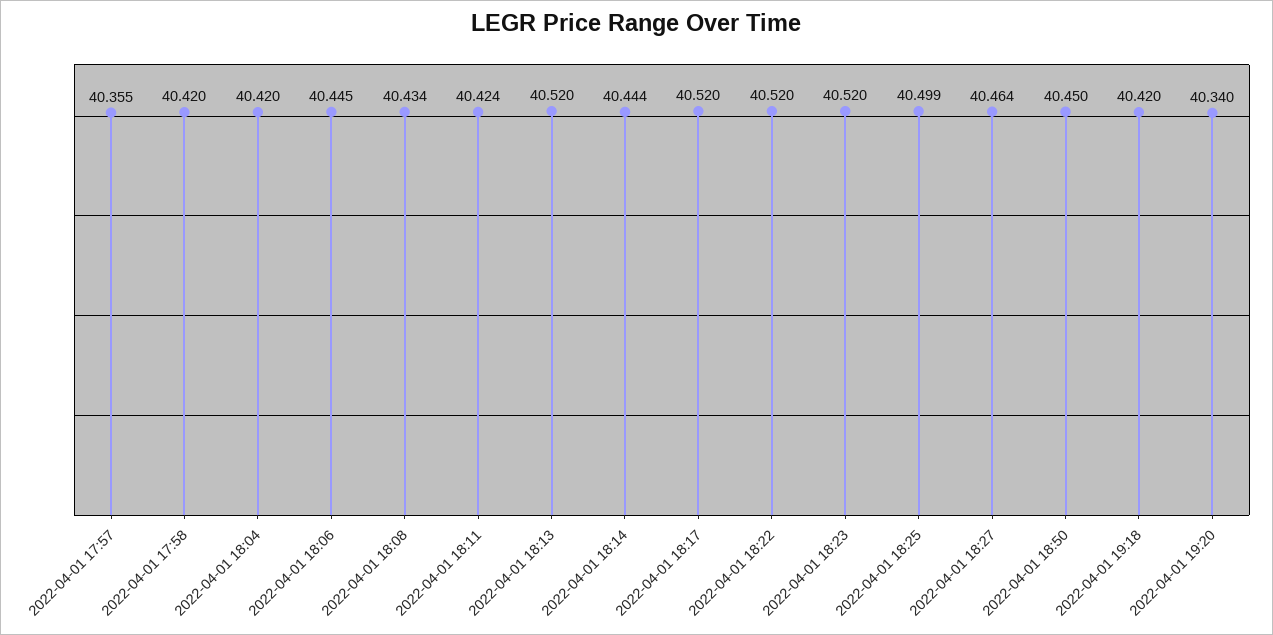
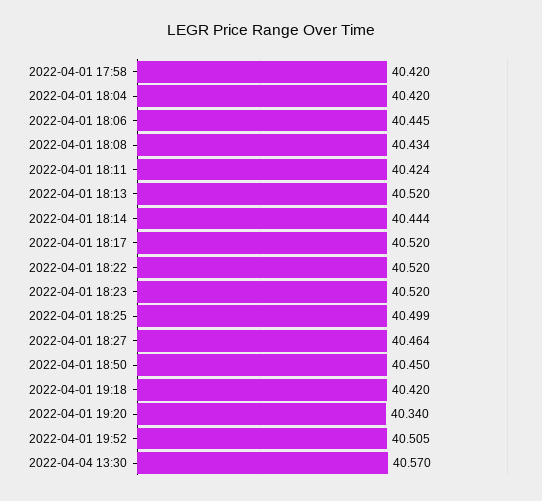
2022-04-01 17:57: 40.355 -> none
2022-04-01 19:52: none -> 40.505
2022-04-04 13:30: none -> 40.57

